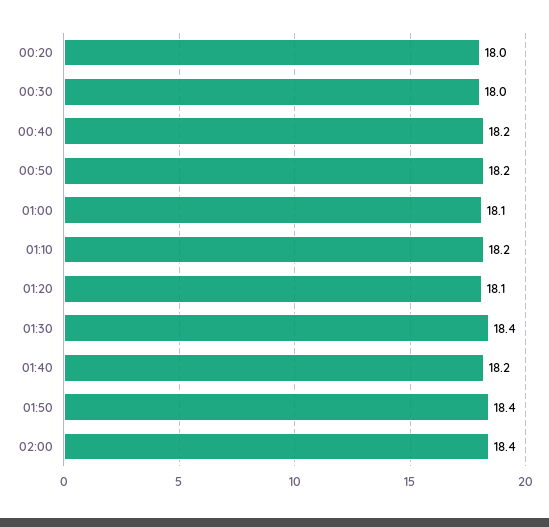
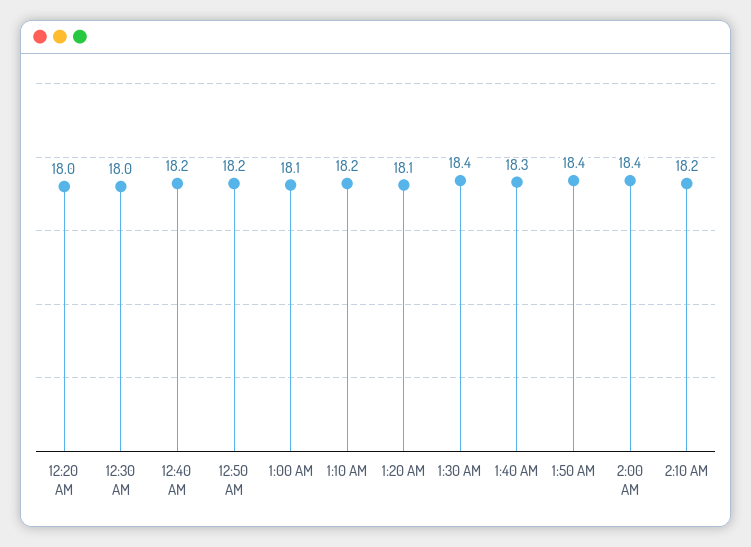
01:40: 18.2 -> 18.3
2:10 AM: none -> 18.2

